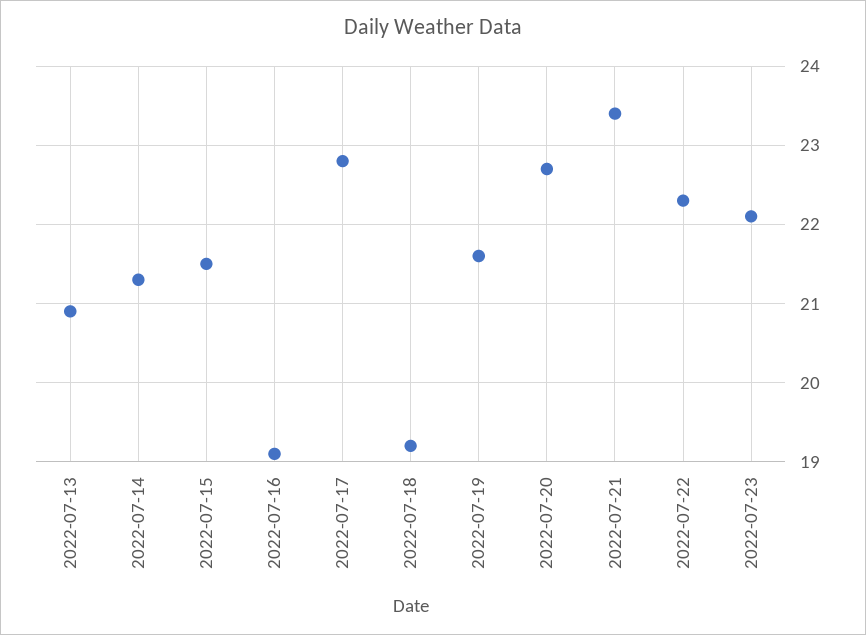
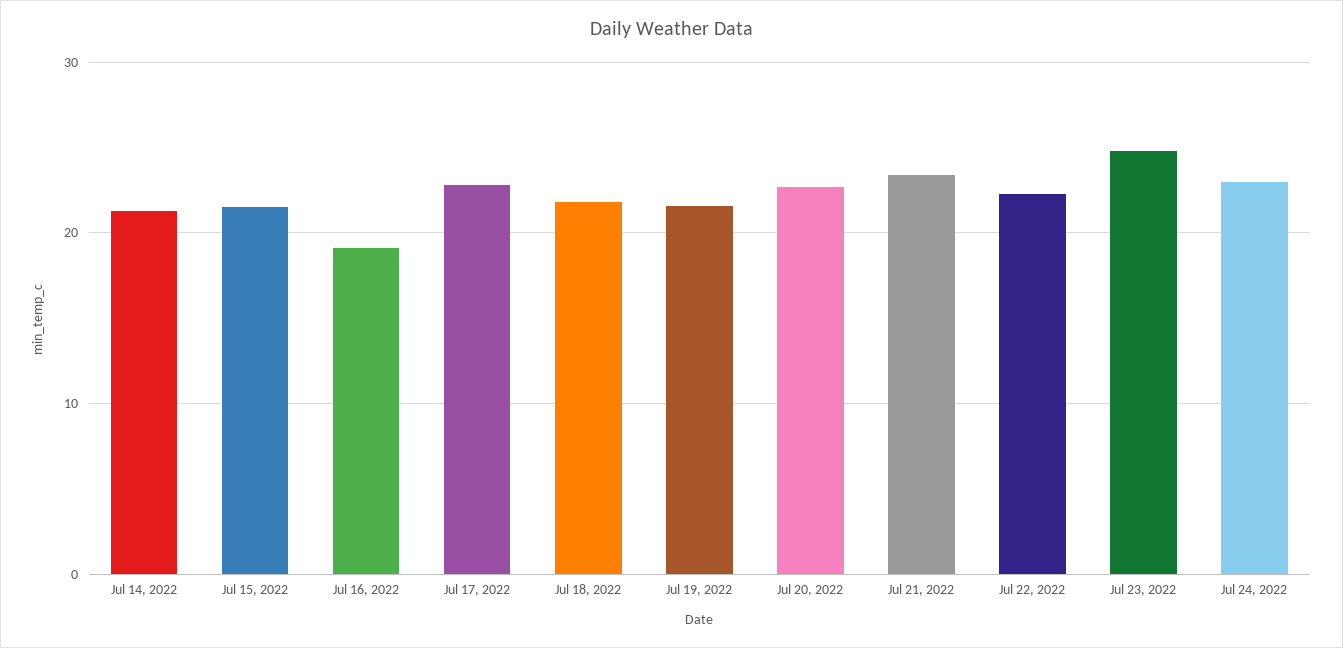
2022-07-13: 20.9 -> none
2022-07-18: 19.2 -> 22
2022-07-23: 22.1 -> 25
Jul 24, 2022: none -> 23

